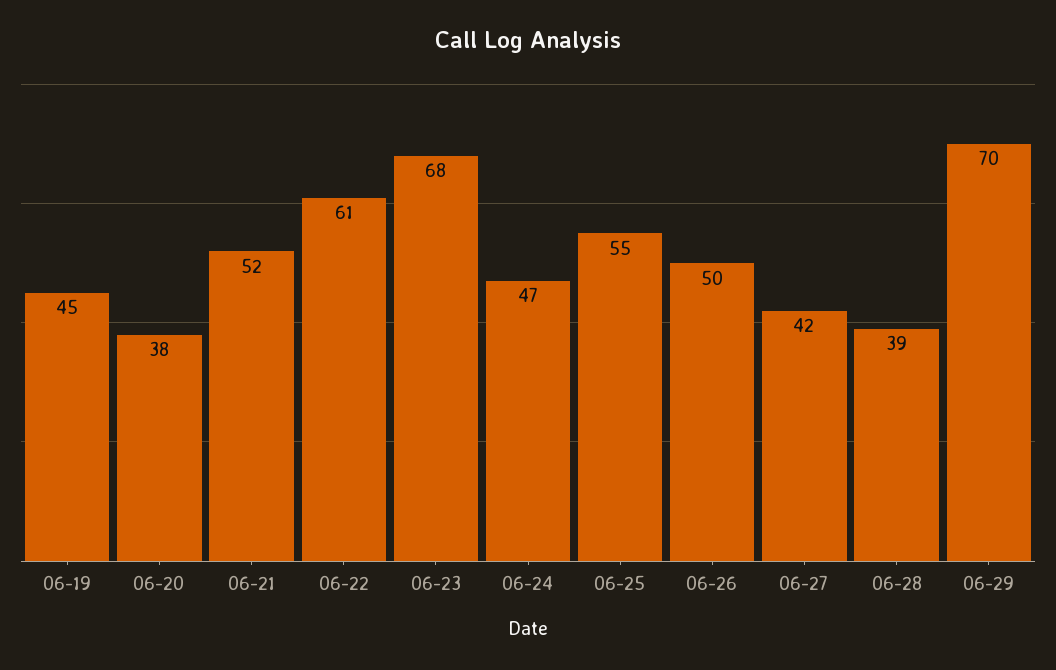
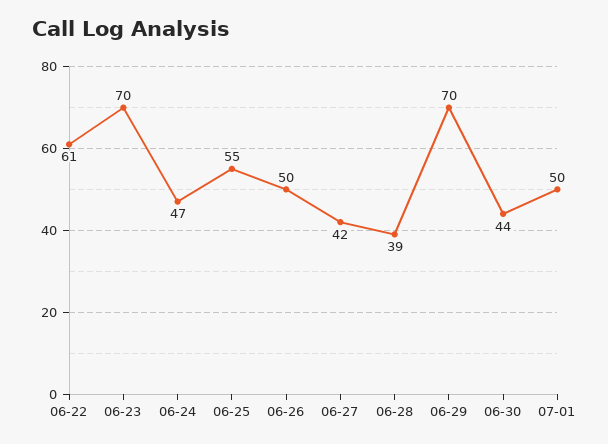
06-19: 45 -> none
06-20: 38 -> none
06-21: 52 -> none
06-23: 68 -> 70
06-30: none -> 44
07-01: none -> 50

